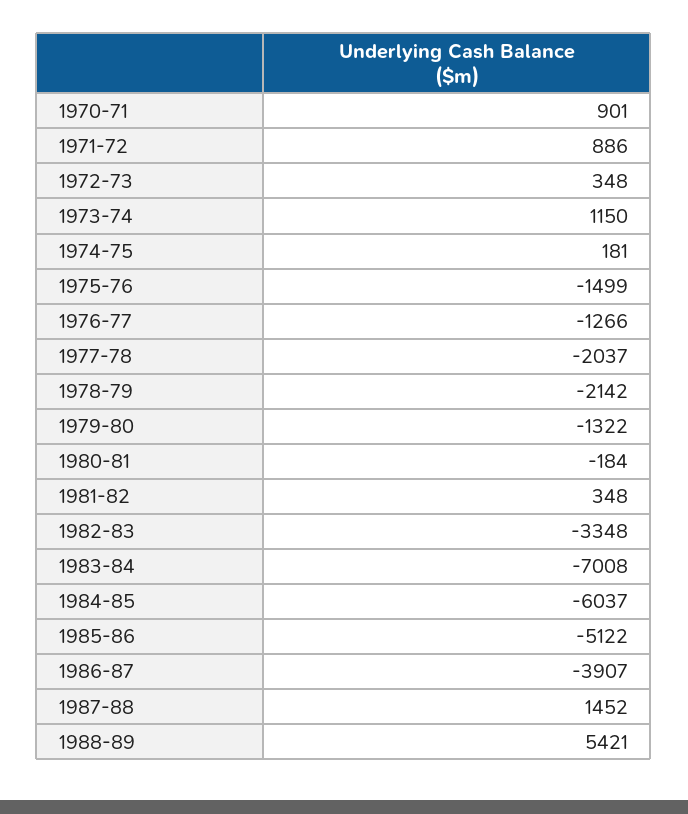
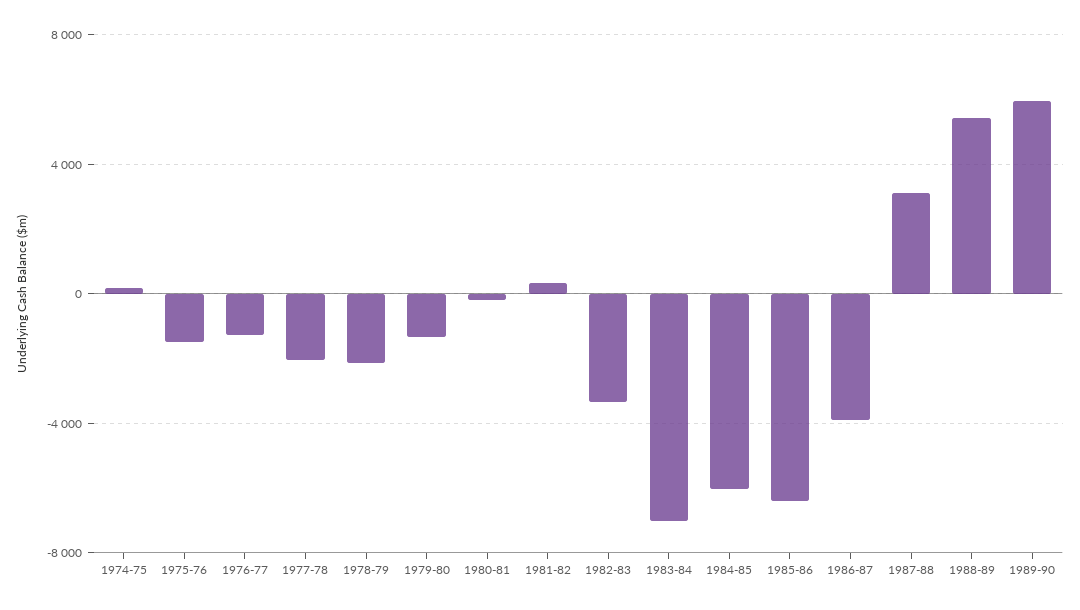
1970-71: 901 -> none
1971-72: 886 -> none
1972-73: 348 -> none
1973-74: 1150 -> none
1985-86: -5122 -> -6500
1987-88: 1452 -> 3000
1989-90: none -> 6000

